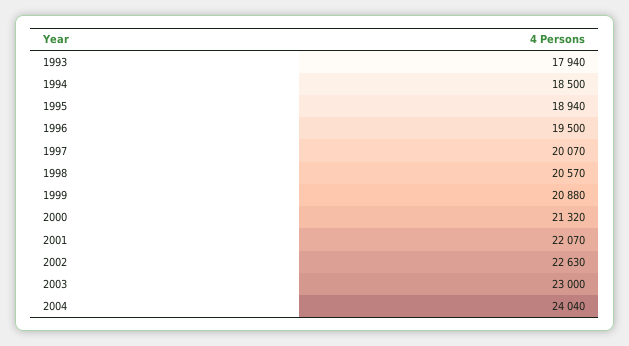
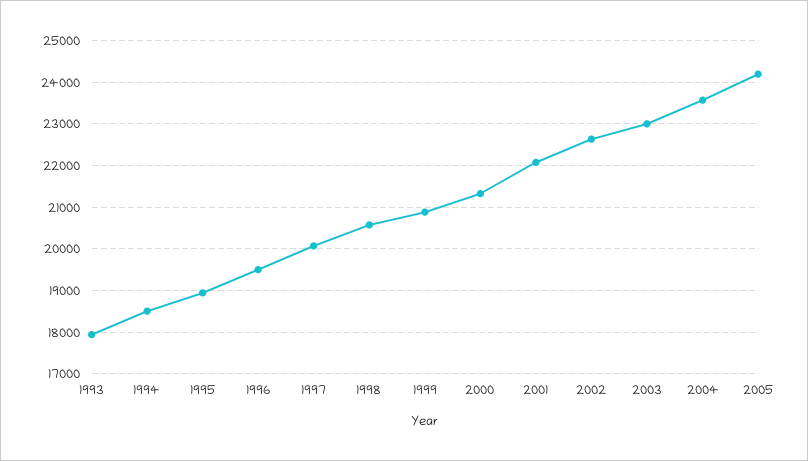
2004: 24040 -> 23600
2005: none -> 24200

